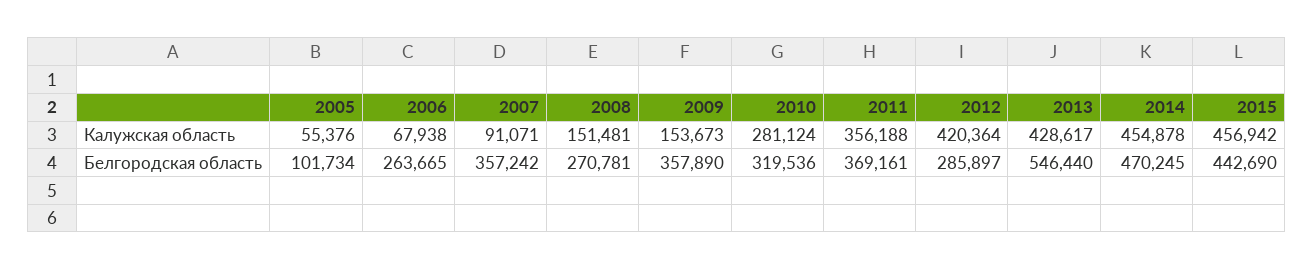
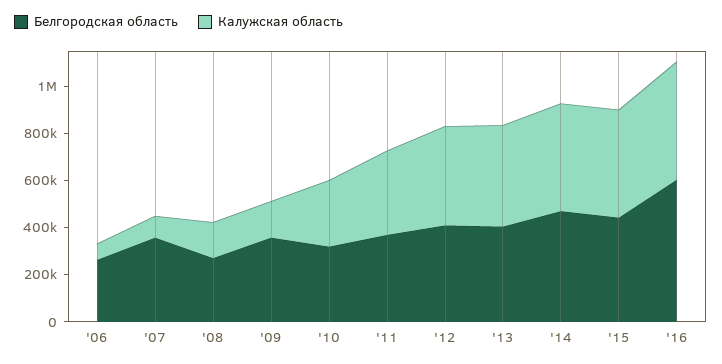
Калужская область, 2005: 55376 -> none
Белгородская область, 2005: 101734 -> none
Белгородская область, 2012: 285897 -> 400000
Белгородская область, 2013: 546440 -> 400000
Белгородская область, '16: none -> 600000
Калужская область, '16: none -> 500000

